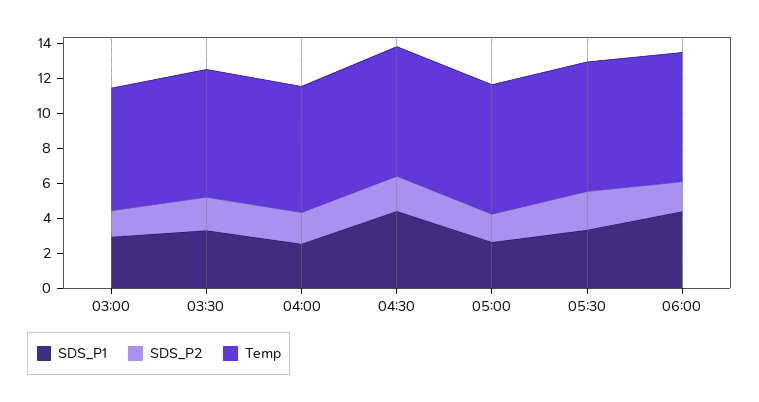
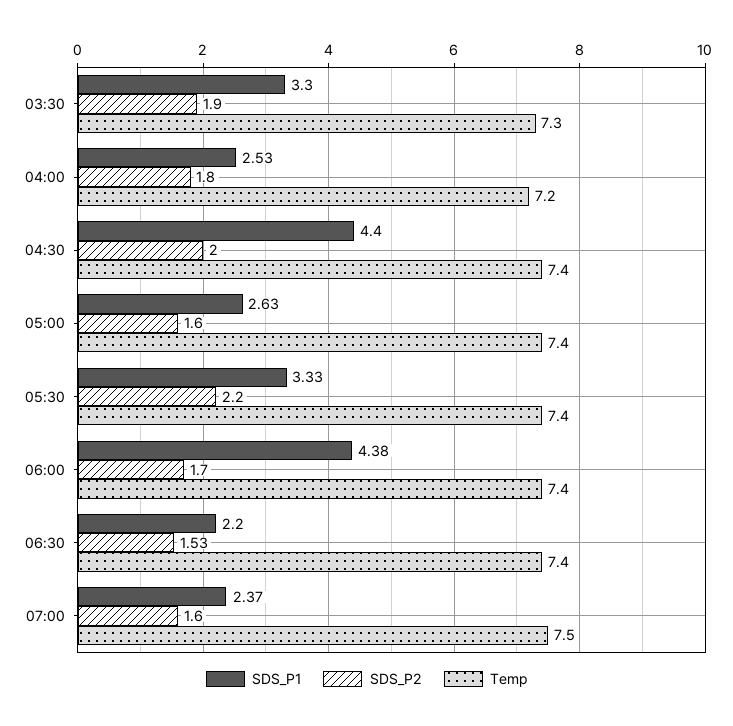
SDS_P1, 03:00: 3 -> none
SDS_P2, 03:00: 1.5 -> none
Temp, 03:00: 7 -> none
SDS_P1, 06:30: none -> 2.2
SDS_P2, 06:30: none -> 1.53
Temp, 06:30: none -> 7.4
SDS_P1, 07:00: none -> 2.37
SDS_P2, 07:00: none -> 1.6
Temp, 07:00: none -> 7.5

